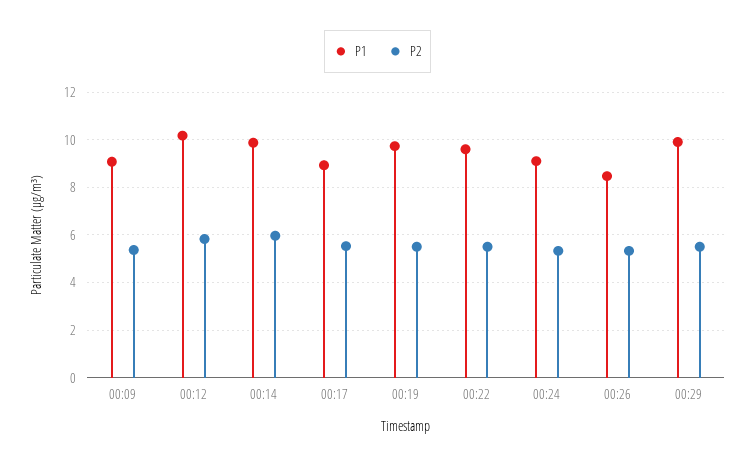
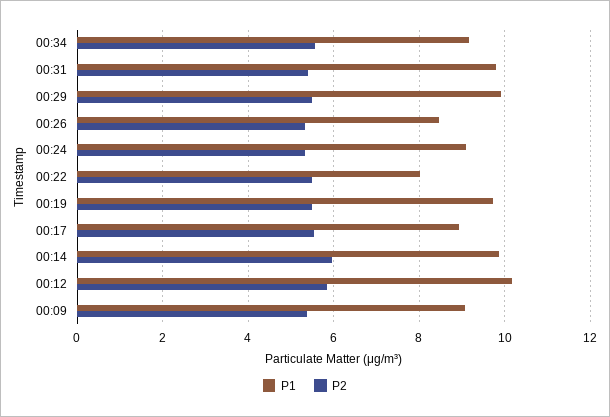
P1, 00:22: 9.5 -> 8
P1, 00:34: none -> 9.2
P2, 00:34: none -> 5.6
P1, 00:31: none -> 9.8
P2, 00:31: none -> 5.4

